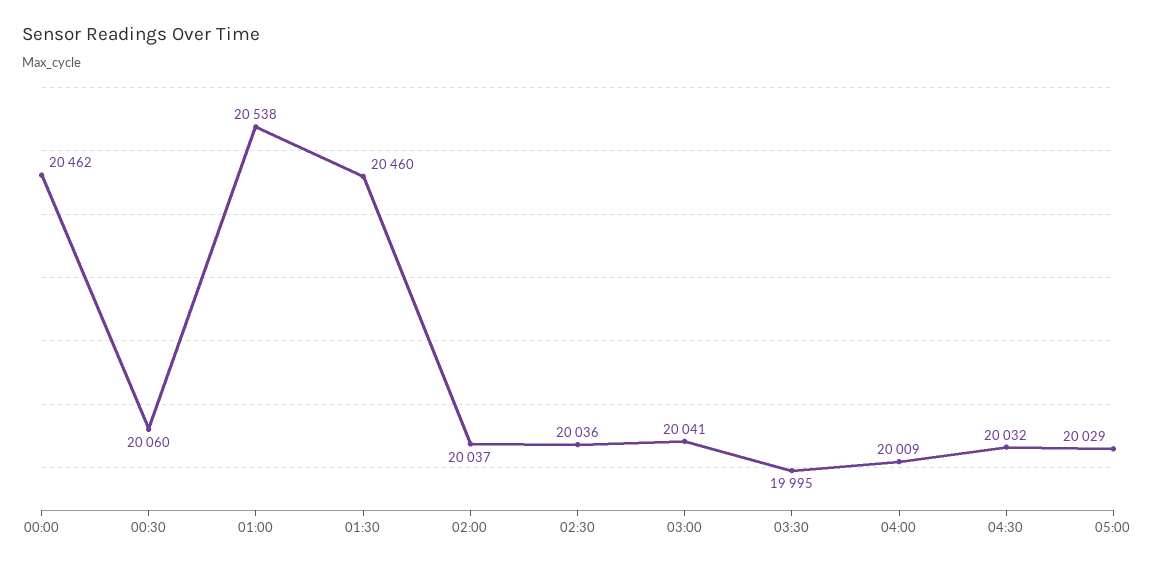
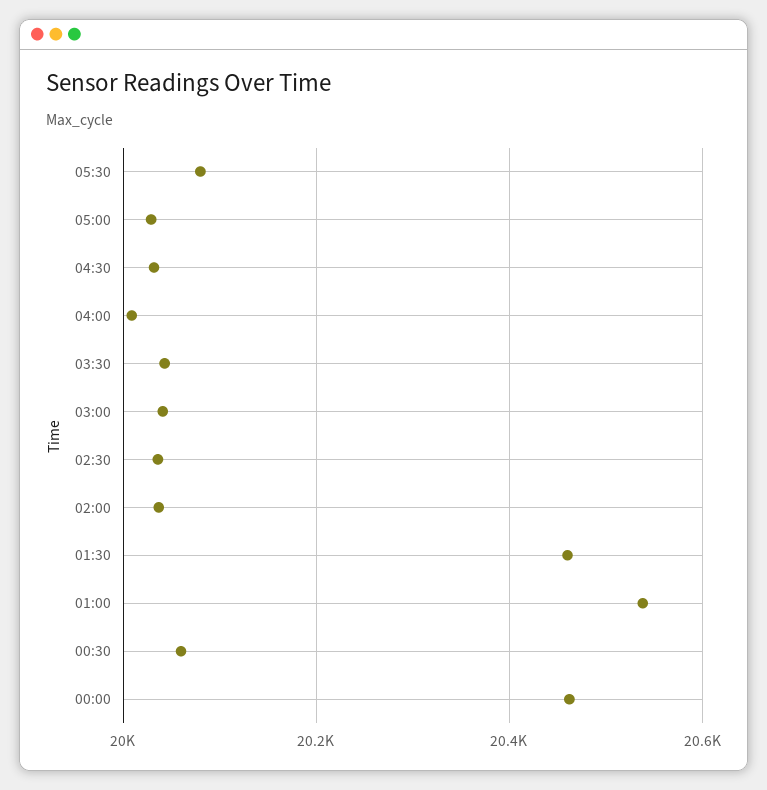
03:30: 19995 -> 20040
05:30: none -> 20080

